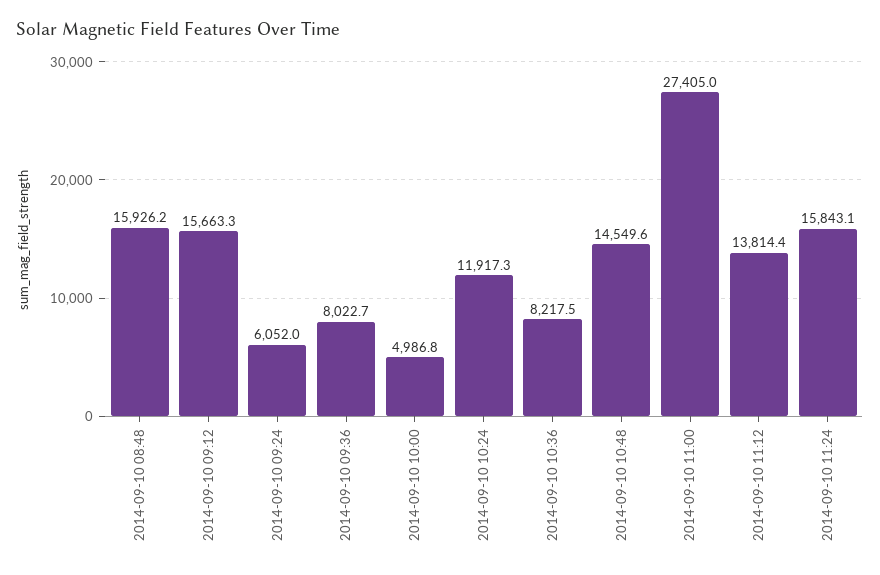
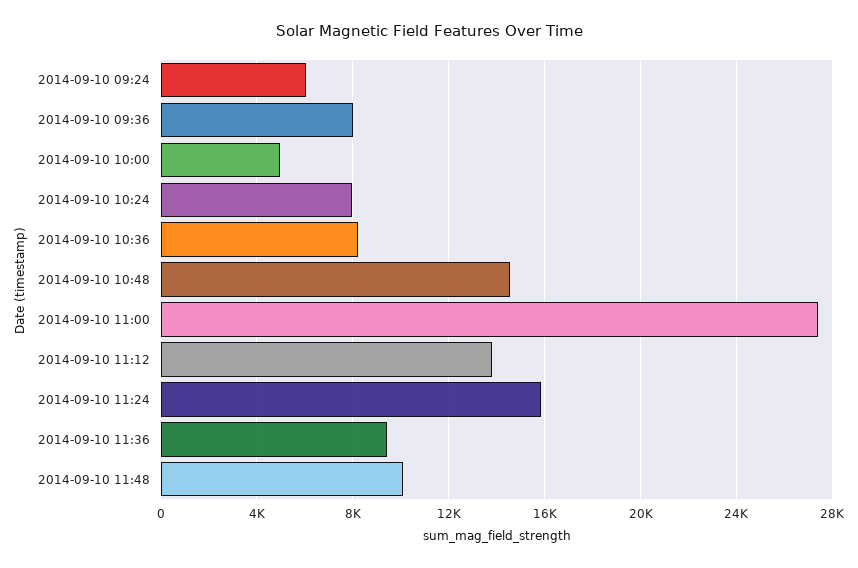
2014-09-10 08:48: 15926.2 -> none
2014-09-10 09:12: 15663.3 -> none
2014-09-10 10:24: 11917.3 -> 8000
2014-09-10 11:36: none -> 9500
2014-09-10 11:48: none -> 10000

